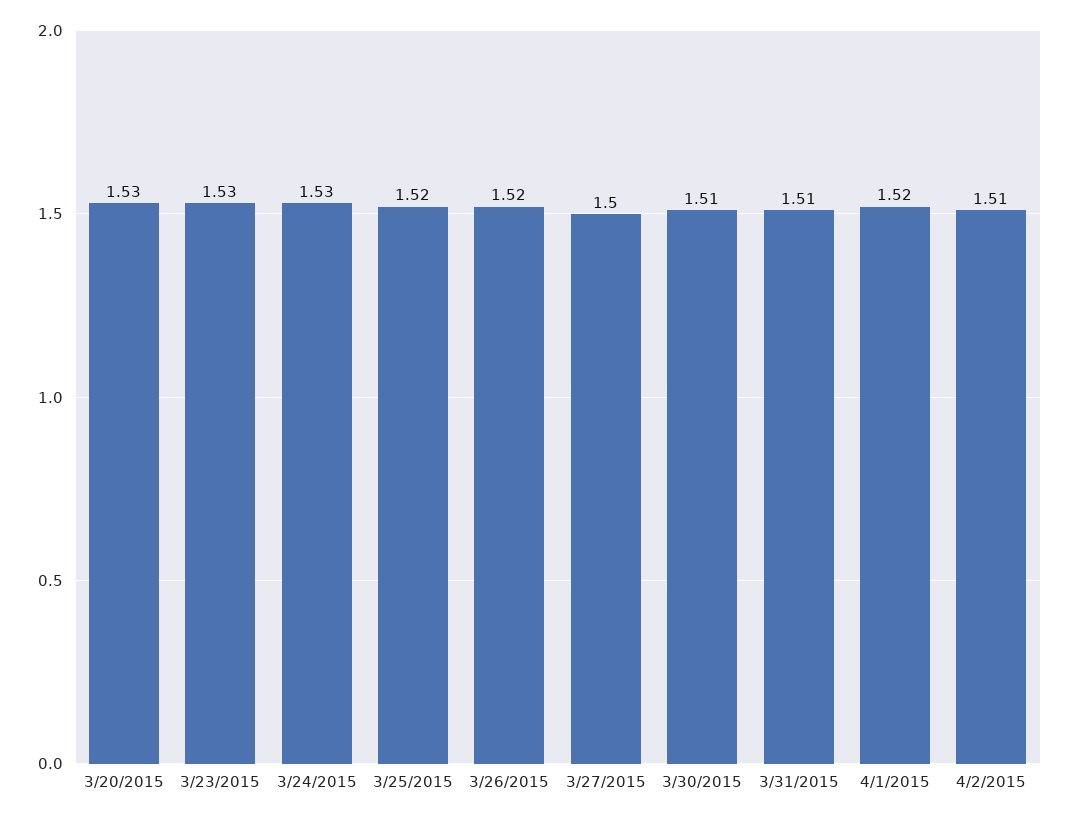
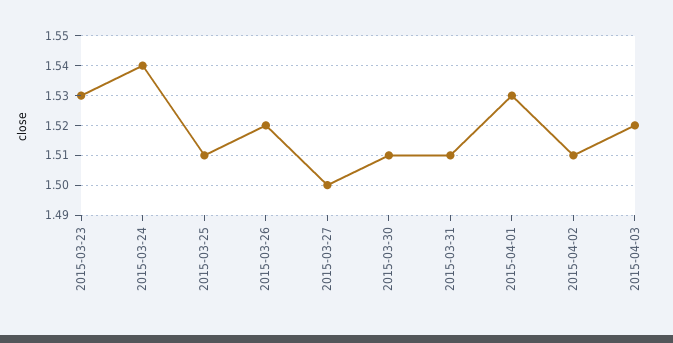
3/20/2015: 1.53 -> none
3/24/2015: 1.53 -> 1.54
3/25/2015: 1.52 -> 1.51
4/1/2015: 1.52 -> 1.53
2015-04-03: none -> 1.52

